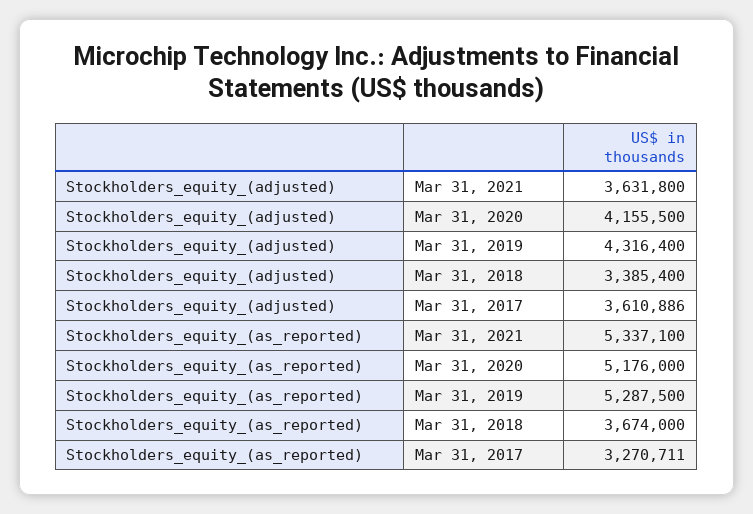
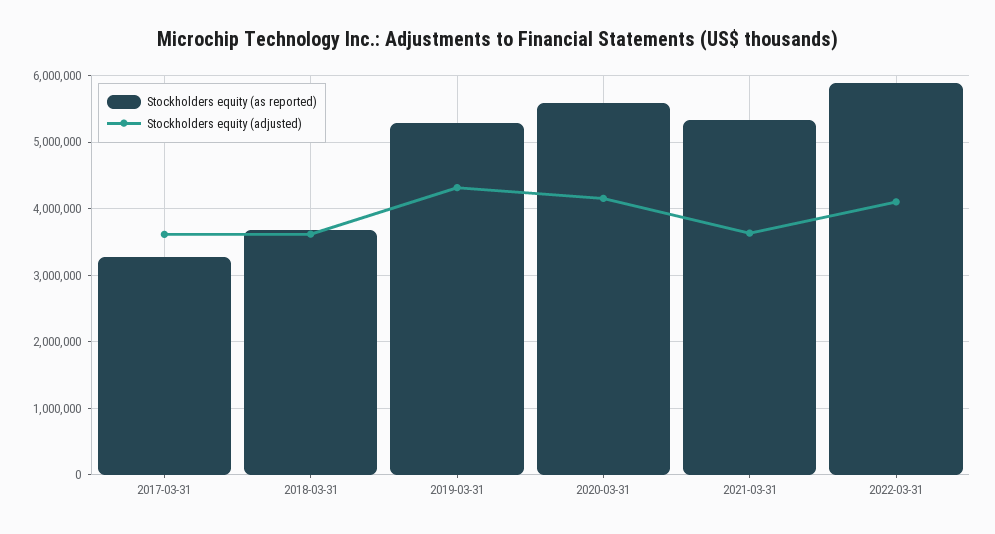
Stockholders_equity_(adjusted), Mar 31, 2018: 3385400 -> 3600000
Stockholders_equity_(as_reported), Mar 31, 2020: 5176000 -> 5600000
Stockholders_equity_(as_reported), 2022-03-31: none -> 5900000
Stockholders_equity_(adjusted), 2022-03-31: none -> 4100000

